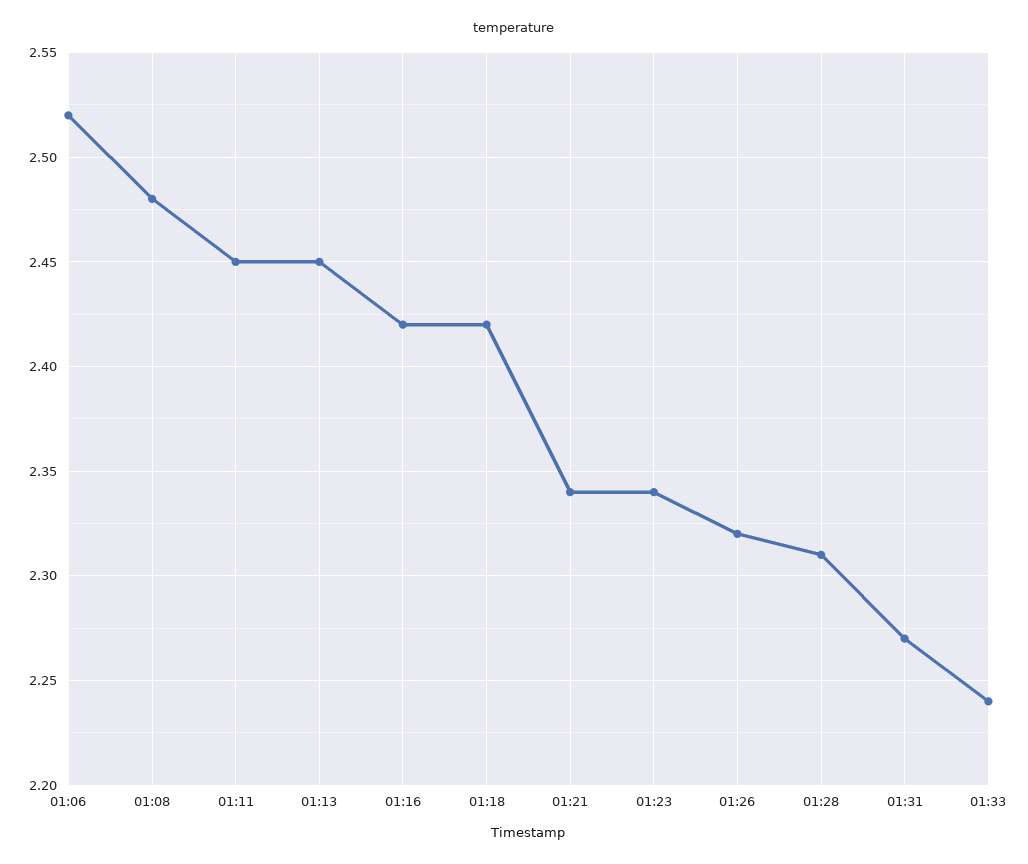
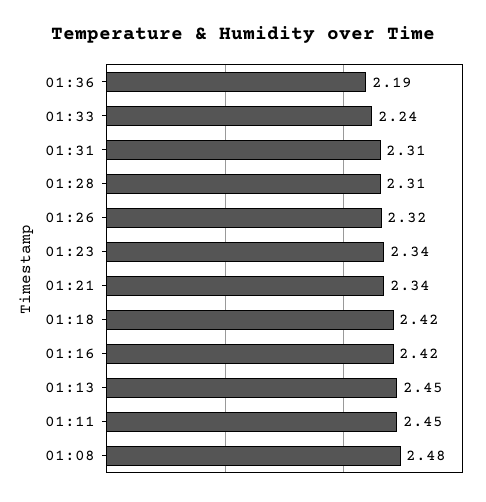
01:06: 2.52 -> none
01:31: 2.27 -> 2.31
01:36: none -> 2.19

